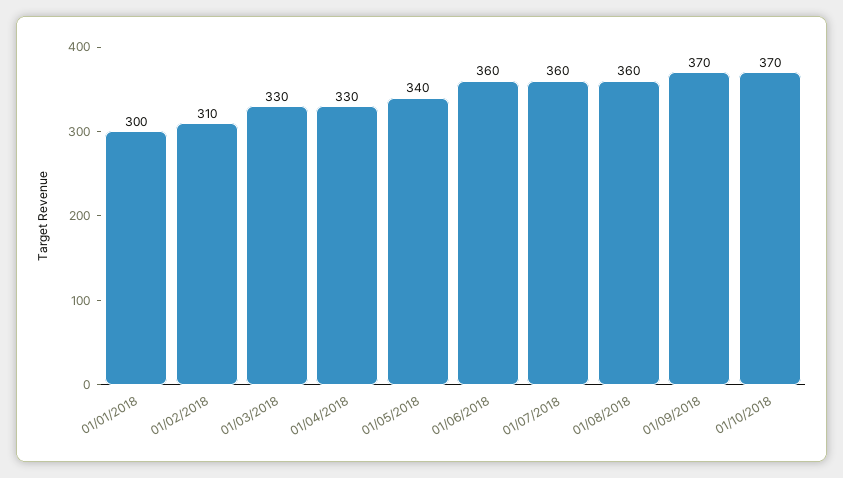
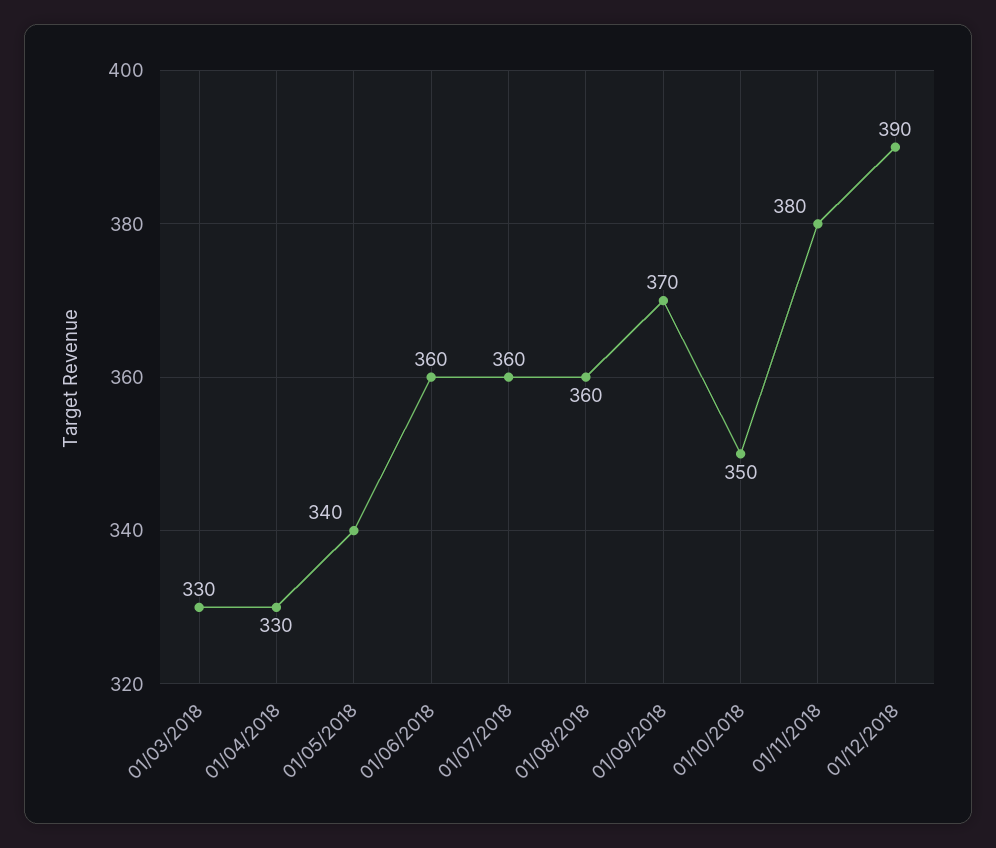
01/01/2018: 300 -> none
01/02/2018: 310 -> none
01/10/2018: 370 -> 350
01/11/2018: none -> 380
01/12/2018: none -> 390

